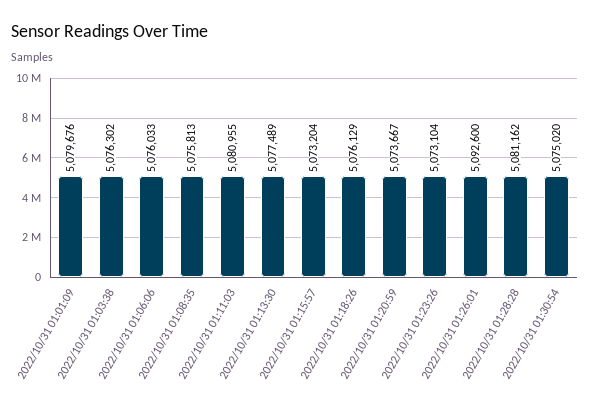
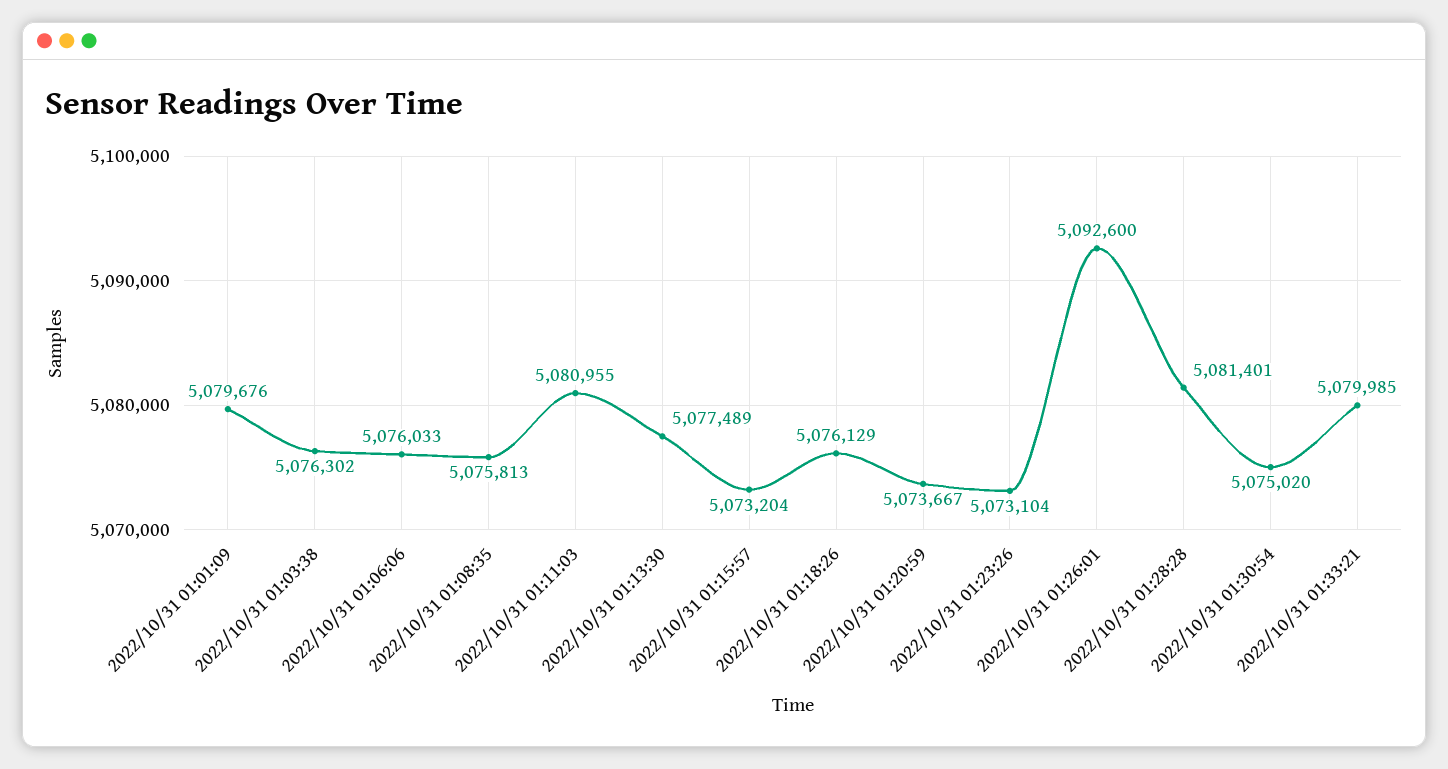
2022/10/31 01:28:28: 5081162 -> 5081401
2022/10/31 01:33:21: none -> 5079985

